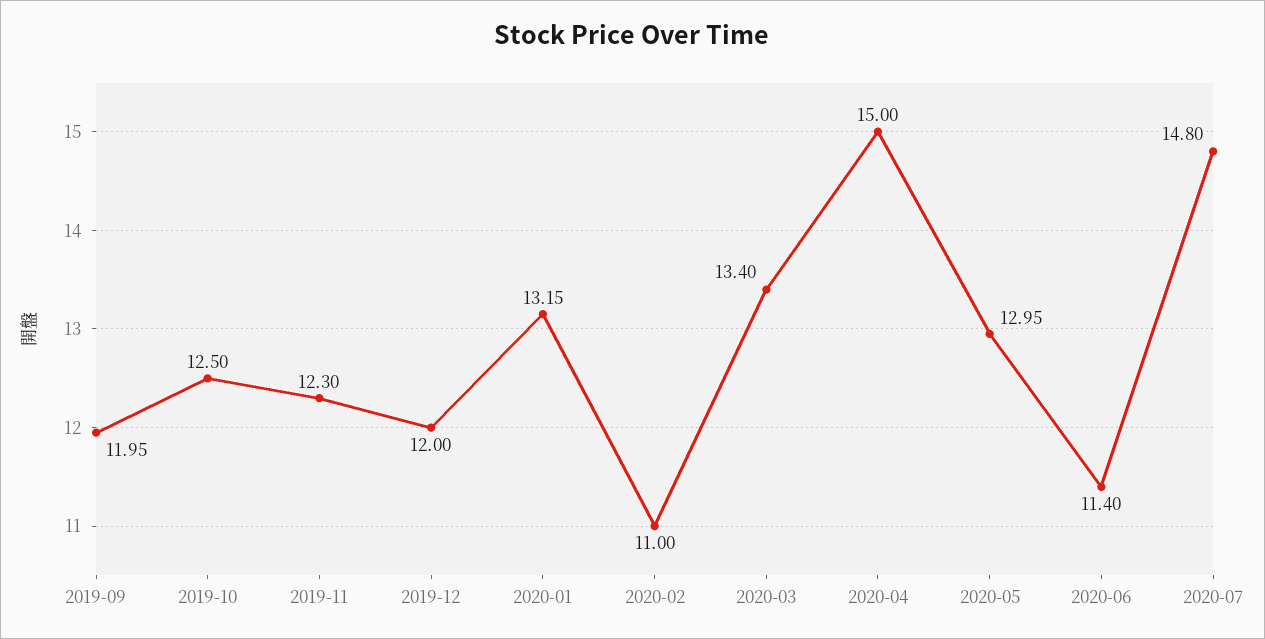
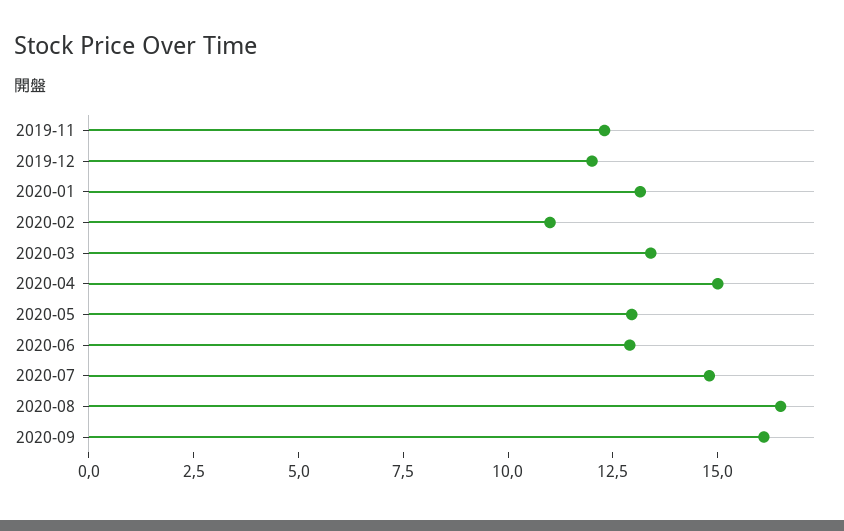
2019-09: 11.95 -> none
2019-10: 12.5 -> none
2020-06: 11.4 -> 13
2020-08: none -> 16.5
2020-09: none -> 16

